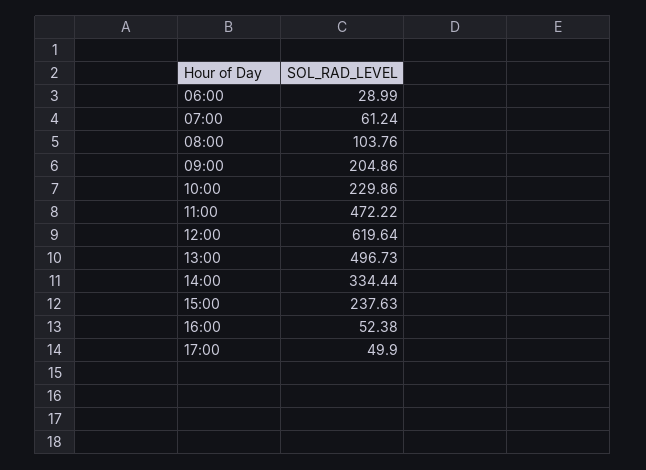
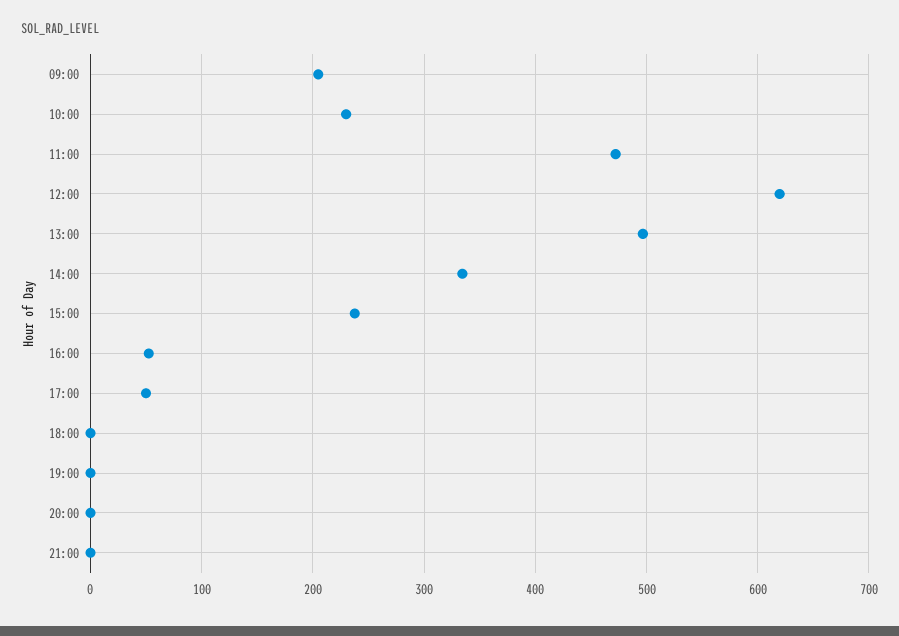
06:00: 28.99 -> none
07:00: 61.24 -> none
08:00: 103.76 -> none
18:00: none -> 0
19:00: none -> 0
20:00: none -> 0
21:00: none -> 0

